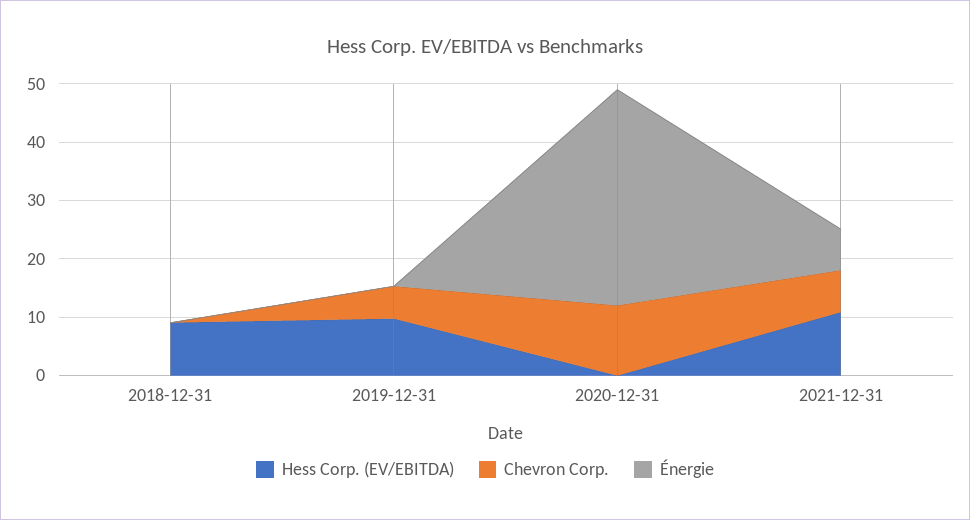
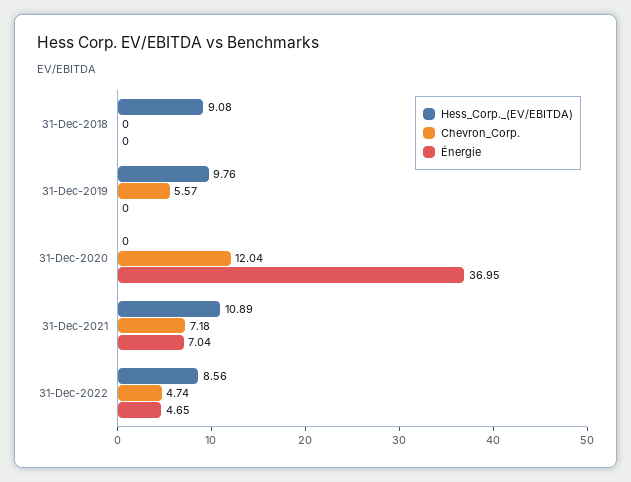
Hess Corp. (EV/EBITDA), 31-Dec-2022: none -> 8.56
Chevron Corp., 31-Dec-2022: none -> 4.74
Énergie, 31-Dec-2022: none -> 4.65

